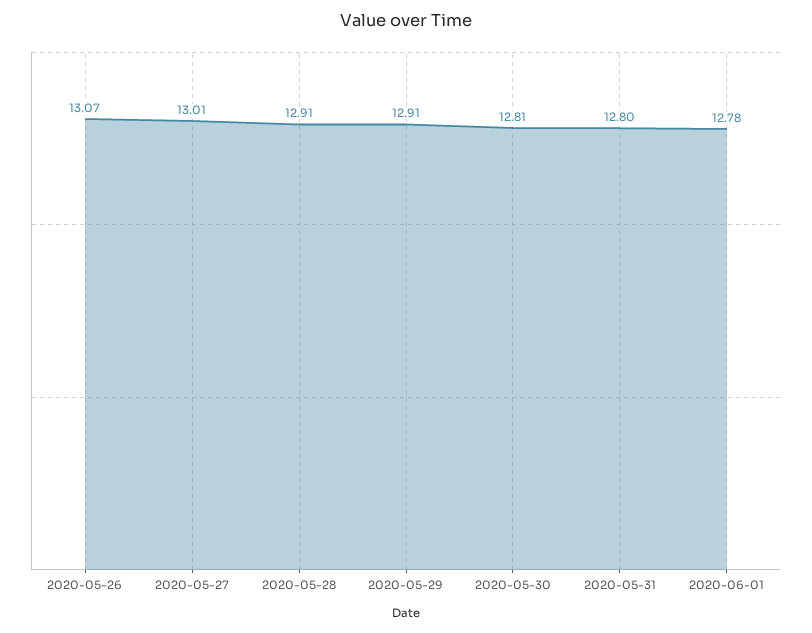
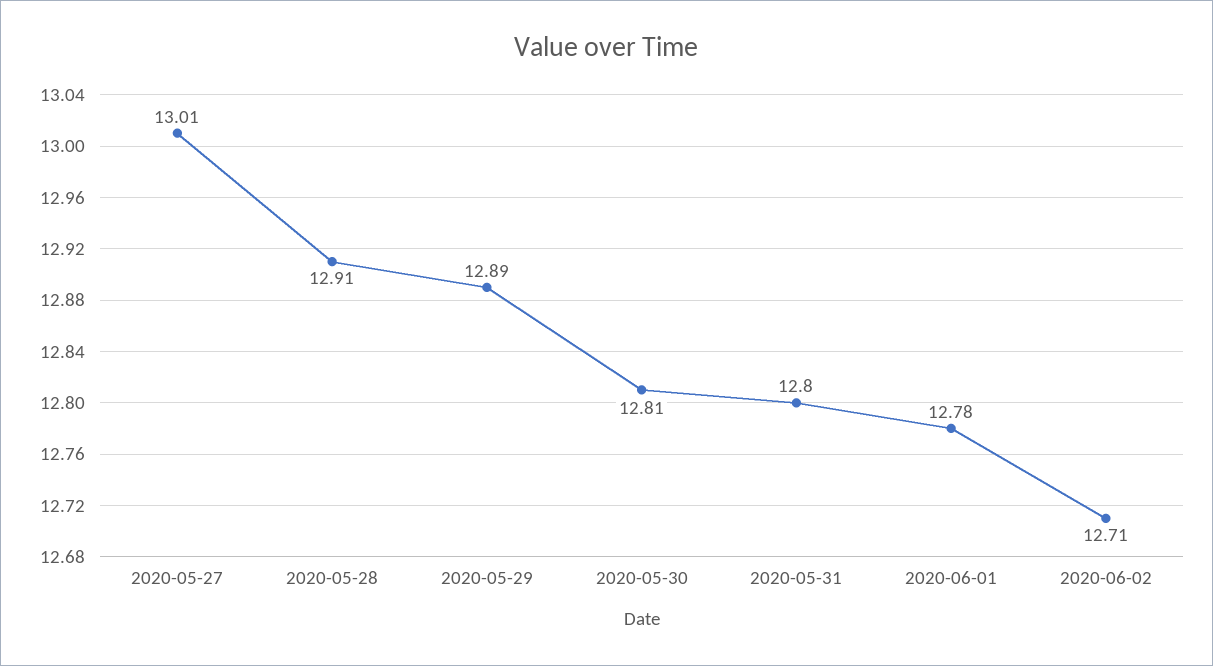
2020-05-26: 13.07 -> none
2020-05-29: 12.91 -> 12.89
2020-06-02: none -> 12.71

